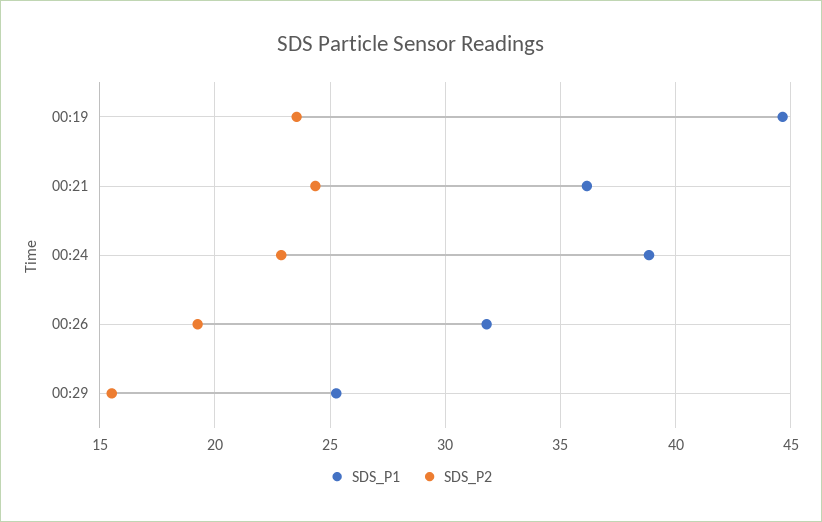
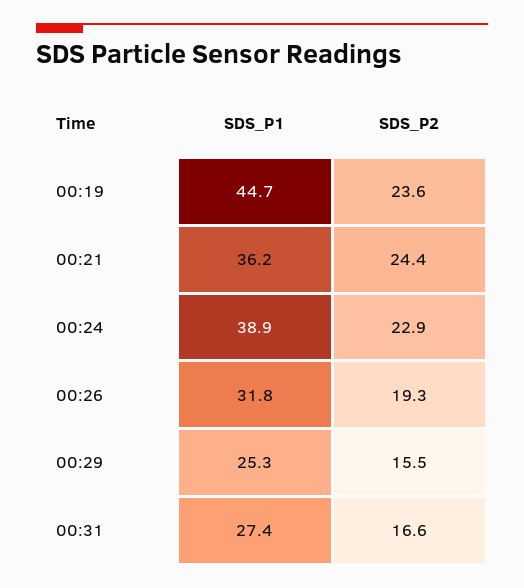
SDS_P1, 00:31: none -> 27.4
SDS_P2, 00:31: none -> 16.6

